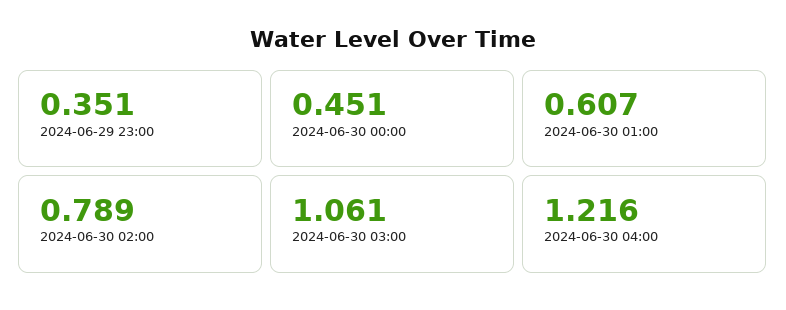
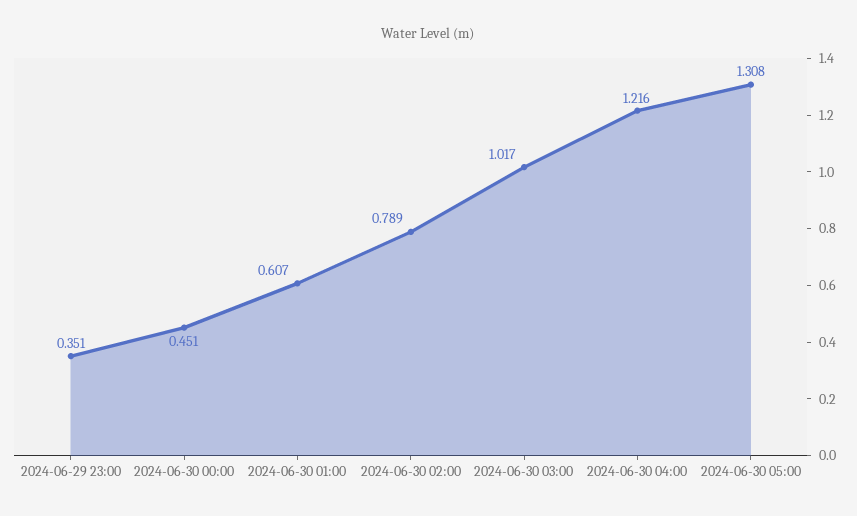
2024-06-30 03:00: 1.061 -> 1.017
2024-06-30 05:00: none -> 1.308

